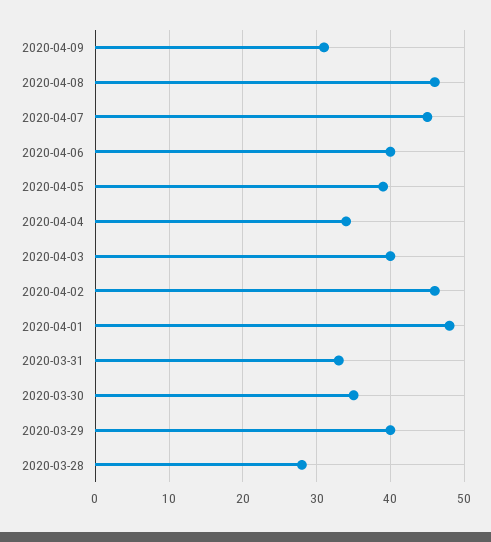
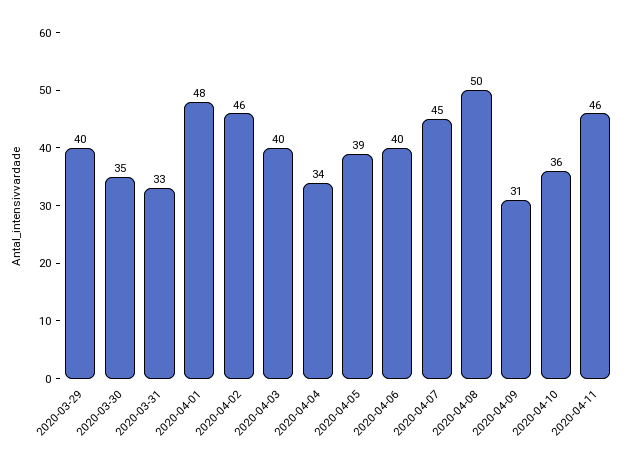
2020-04-08: 46 -> 50
2020-03-28: 28 -> none
2020-04-10: none -> 36
2020-04-11: none -> 46

